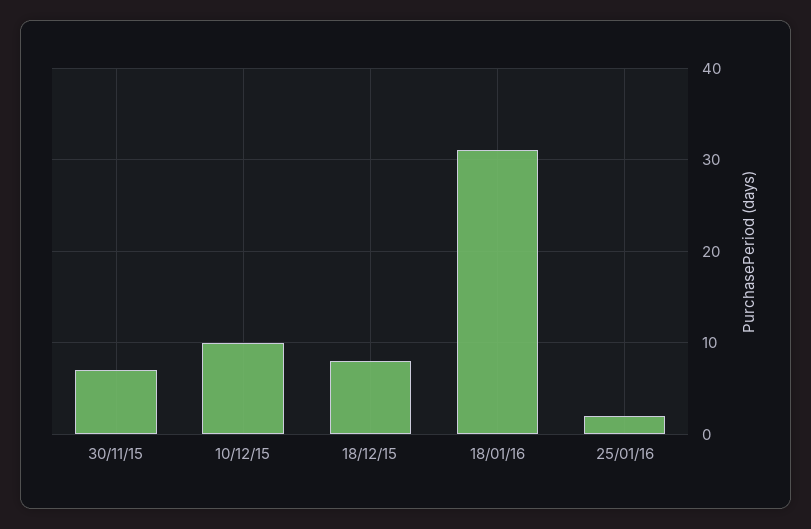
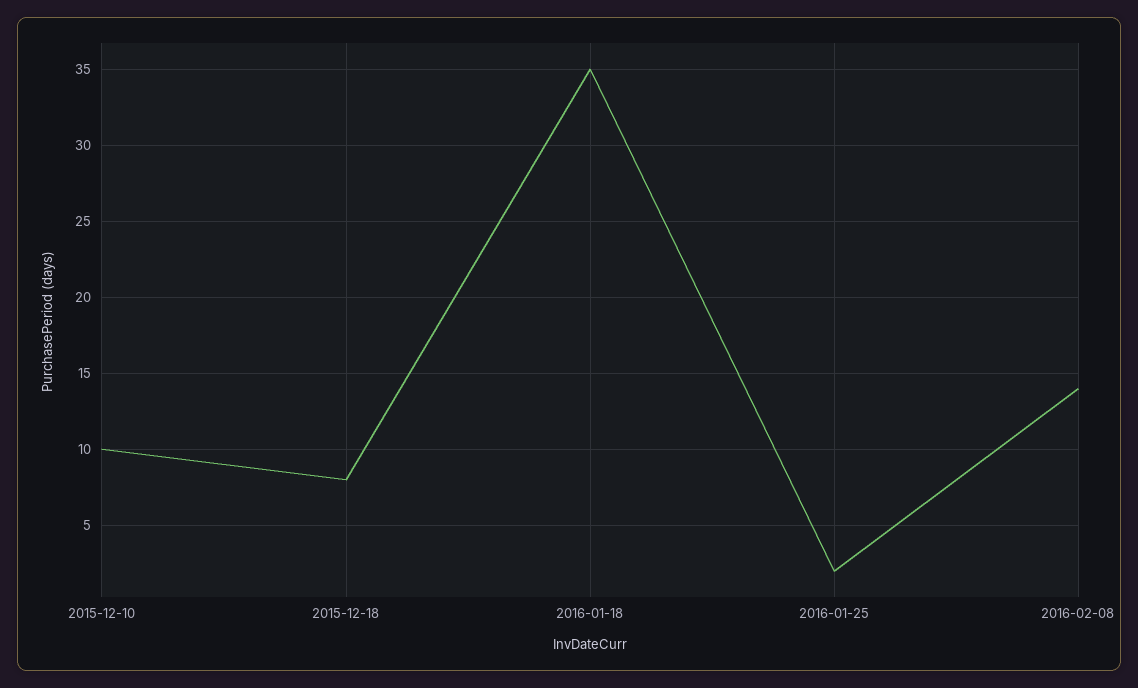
30/11/15: 7 -> none
18/01/16: 31 -> 35
2016-02-08: none -> 14

